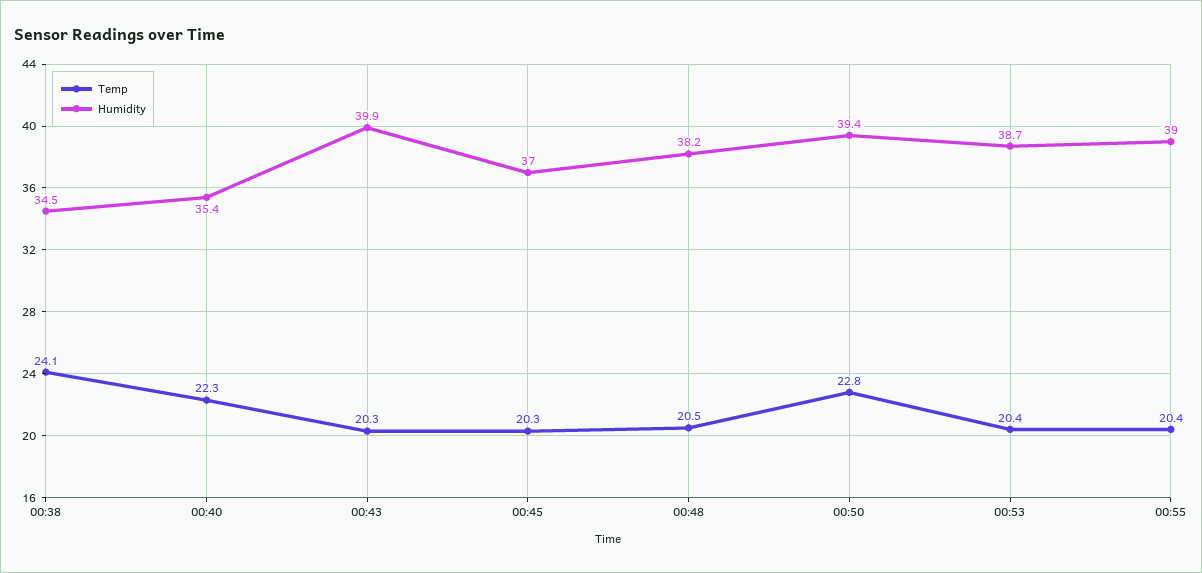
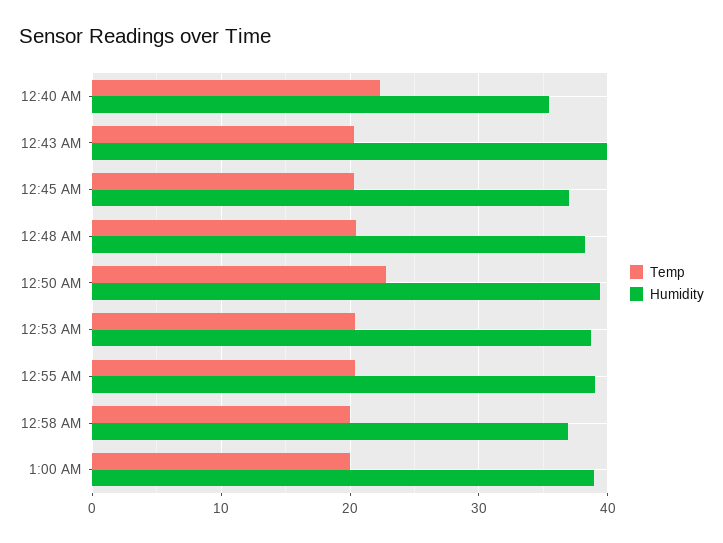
Temp, 00:38: 24.1 -> none
Humidity, 00:38: 34.5 -> none
Temp, 12:58 AM: none -> 20
Humidity, 12:58 AM: none -> 37
Temp, 1:00 AM: none -> 20
Humidity, 1:00 AM: none -> 39

